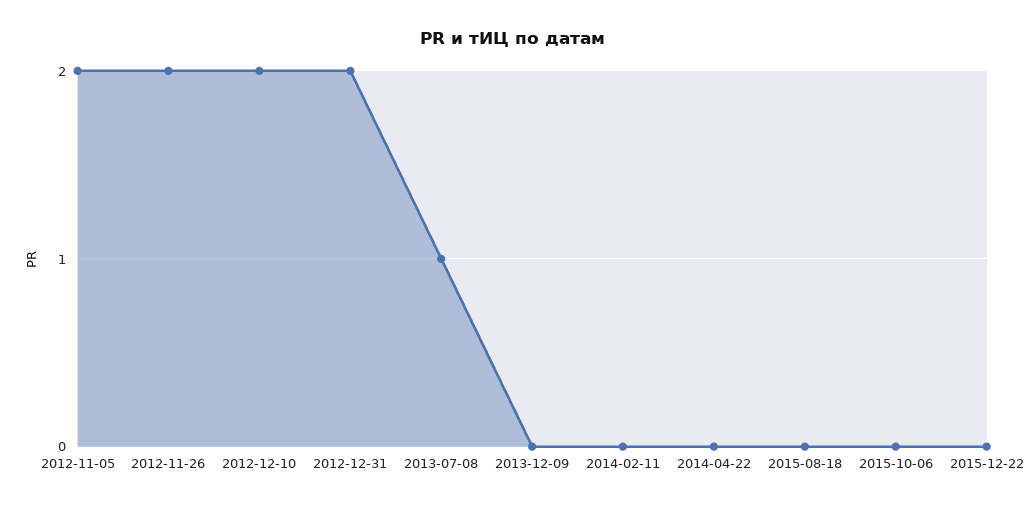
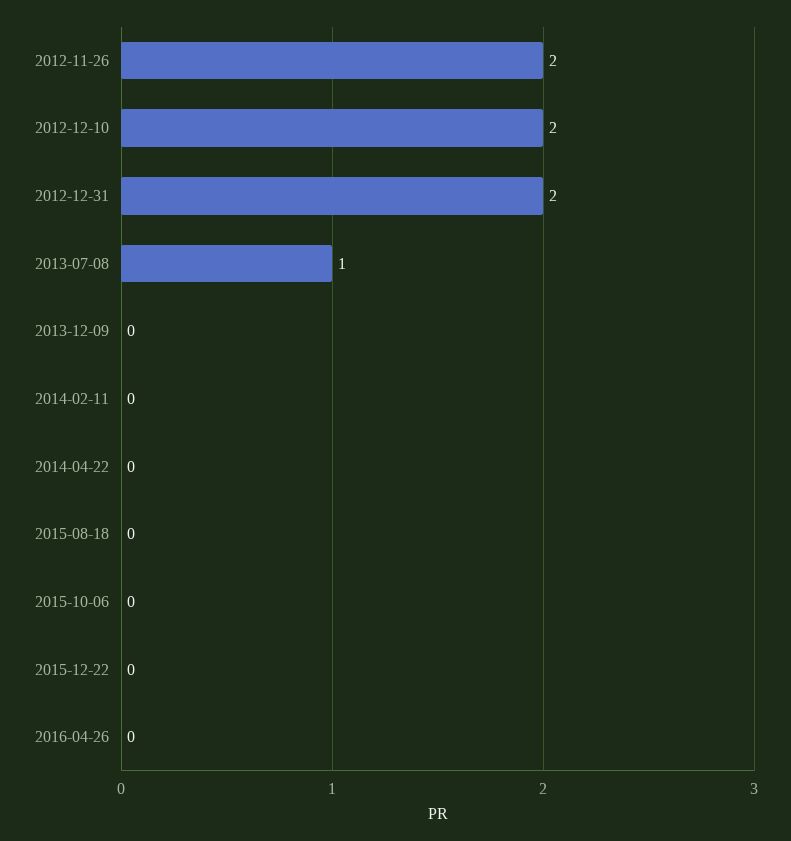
2012-11-05: 2 -> none
2016-04-26: none -> 0

